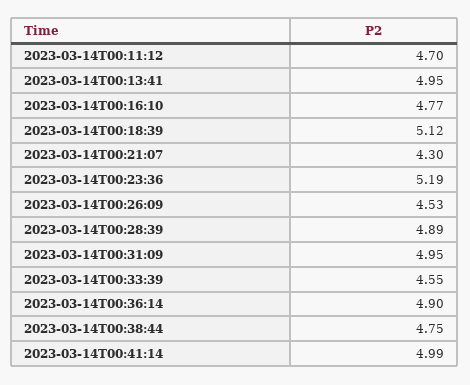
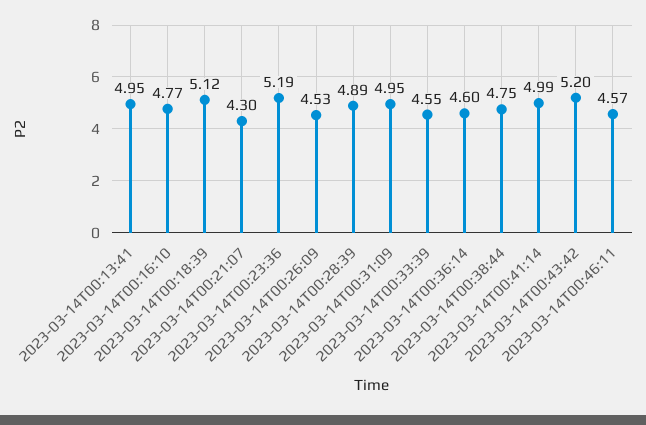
2023-03-14T00:11:12: 4.7 -> none
2023-03-14T00:36:14: 4.9 -> 4.6
2023-03-14T00:43:42: none -> 5.2
2023-03-14T00:46:11: none -> 4.57

